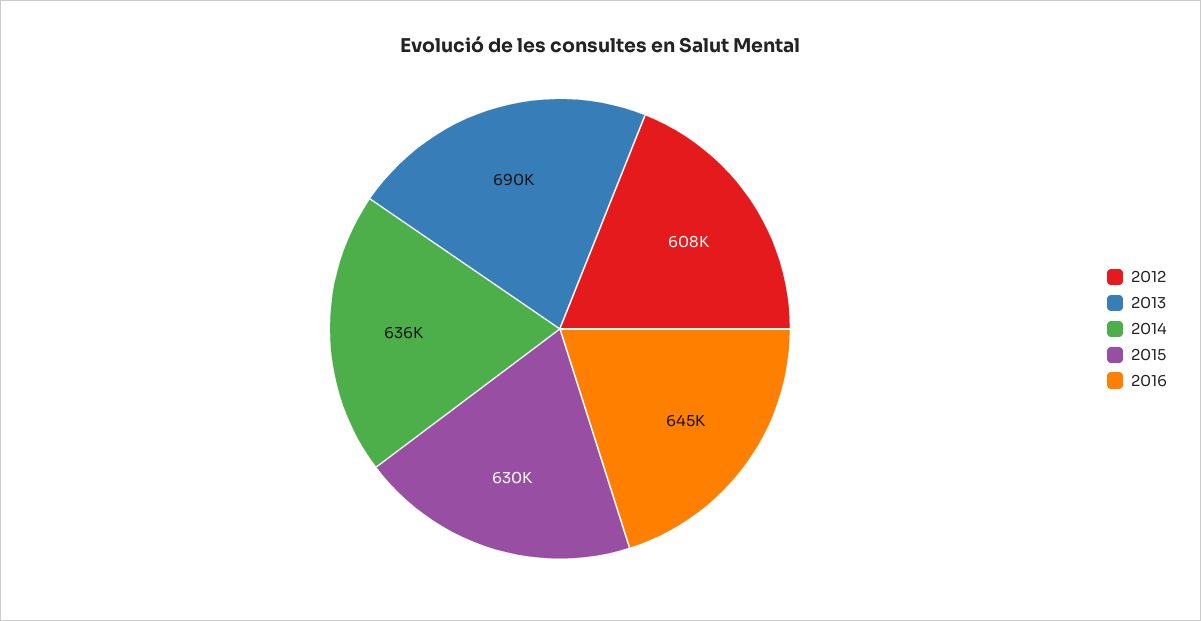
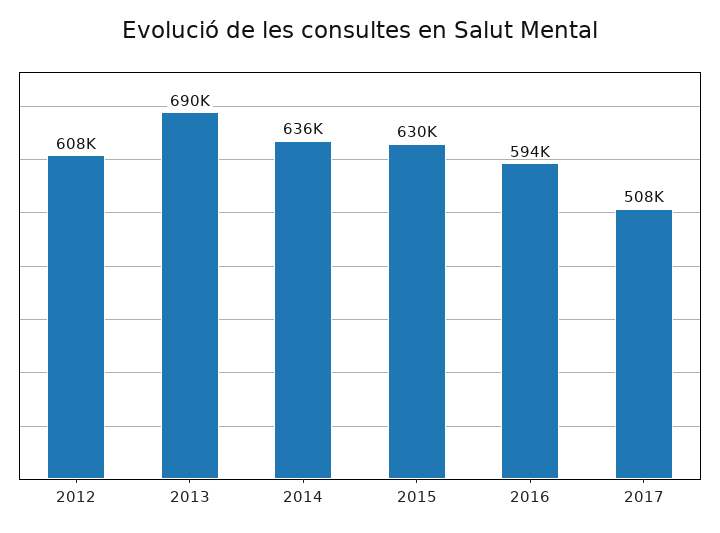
2016: 645000 -> 594000
2017: none -> 508000

